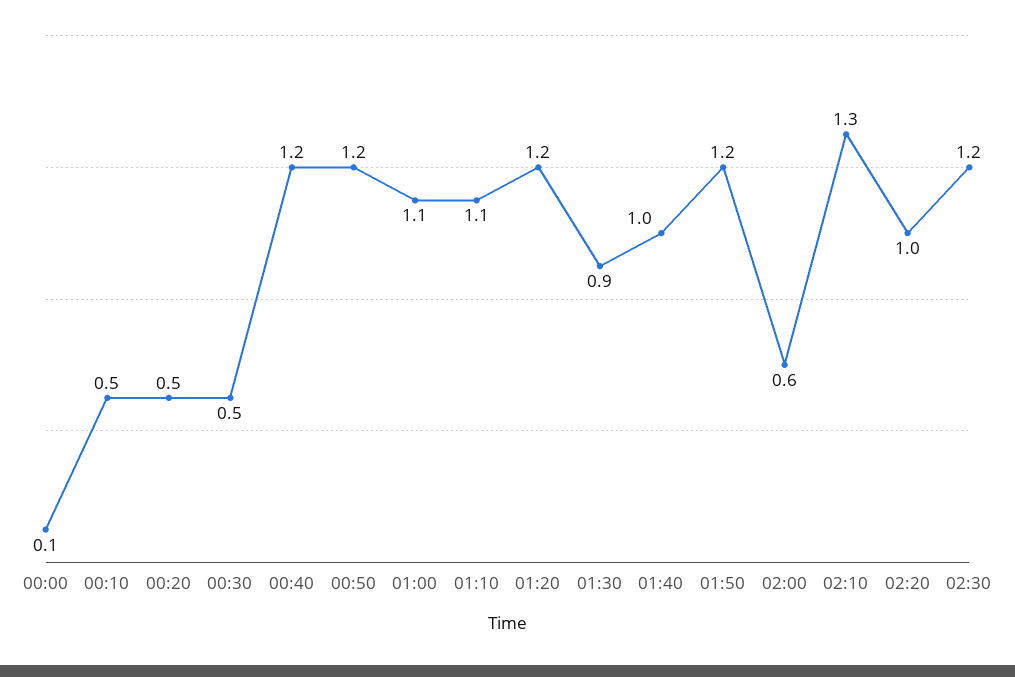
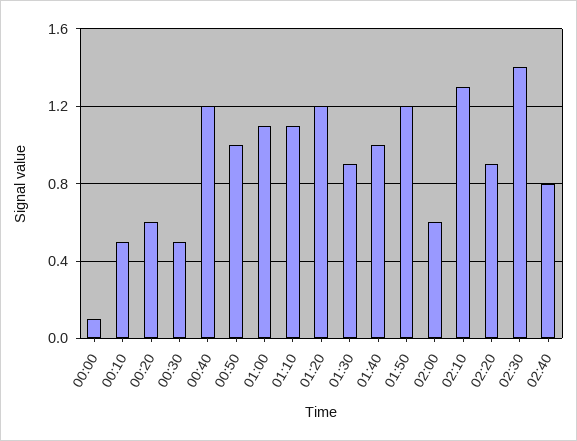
00:20: 0.5 -> 0.6
00:50: 1.2 -> 1
02:20: 1 -> 0.9
02:30: 1.2 -> 1.4
02:40: none -> 0.8

